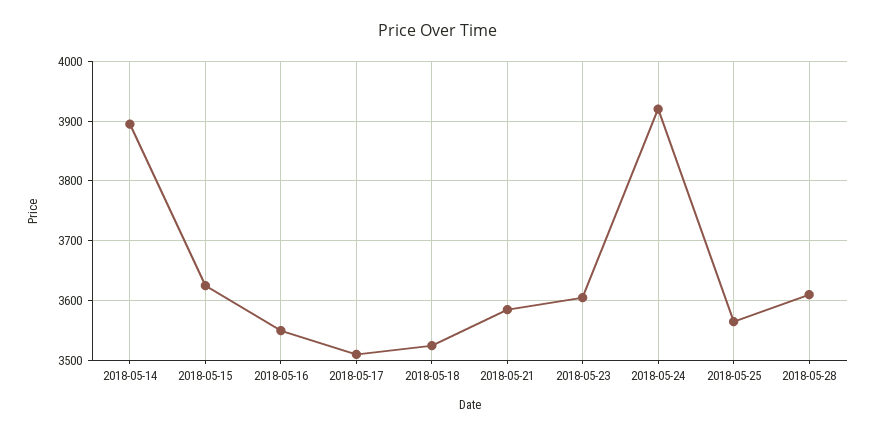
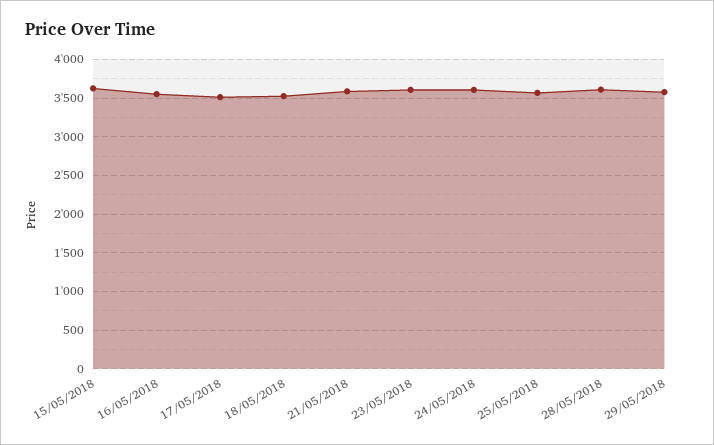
2018-05-14: 3900 -> none
2018-05-24: 3920 -> 3600
29/05/2018: none -> 3600

